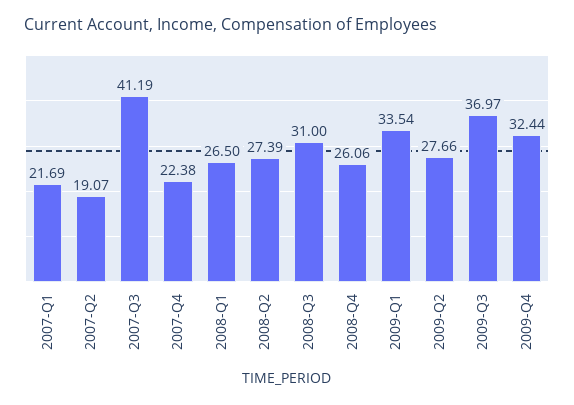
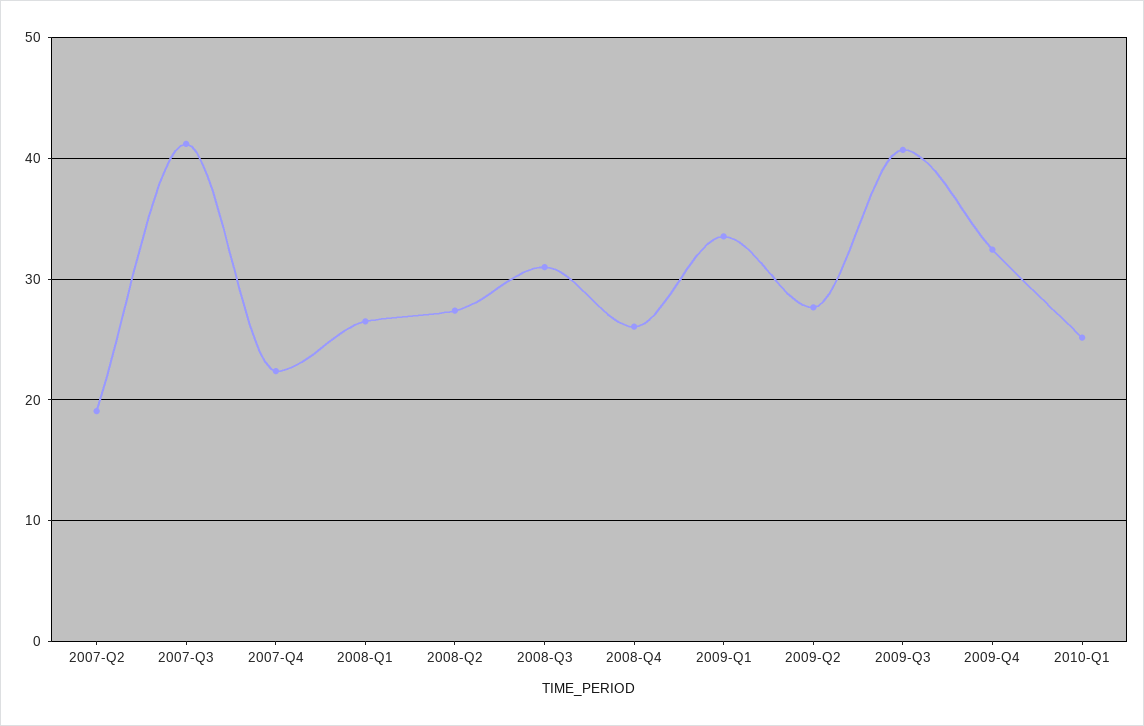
2007-Q1: 21.69 -> none
2009-Q3: 36.97 -> 41
2010-Q1: none -> 25

